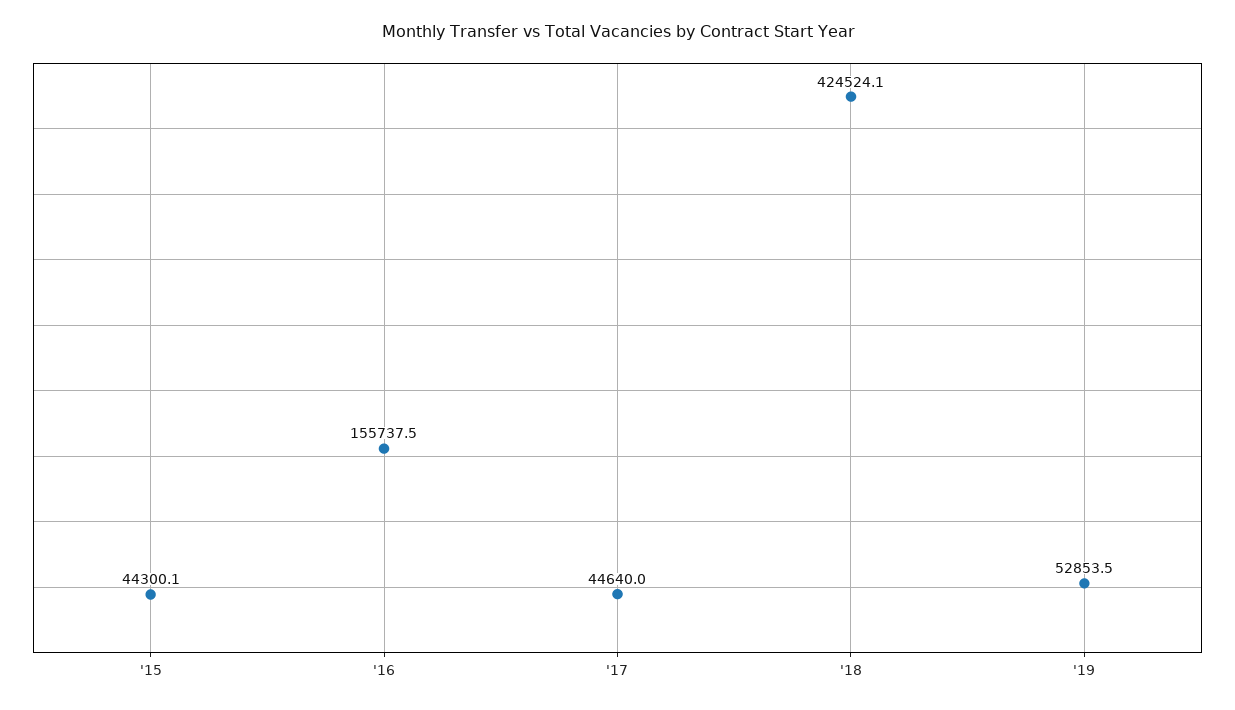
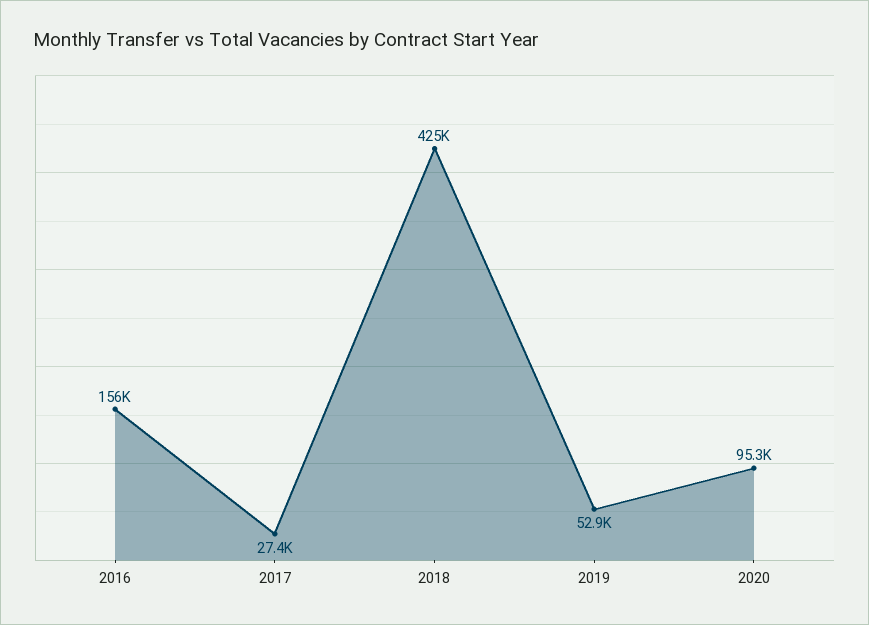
'15: 44300.1 -> none
'17: 44640 -> 27400
2020: none -> 95300

